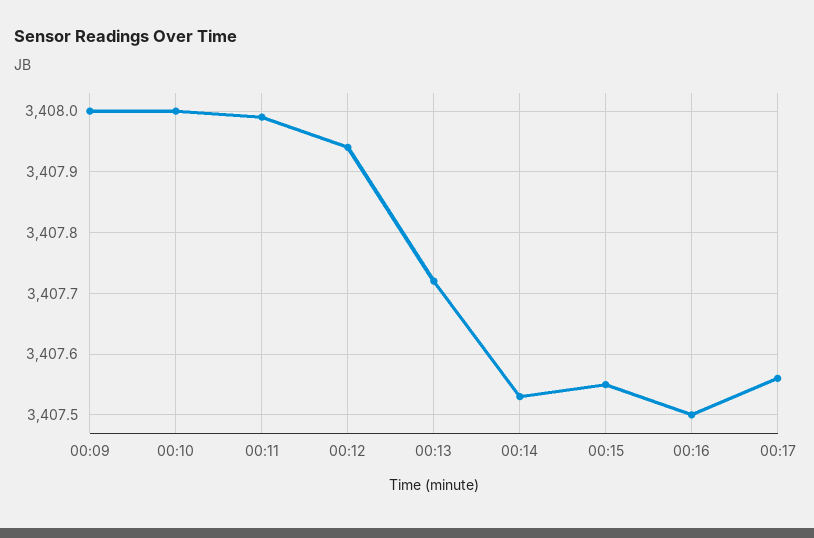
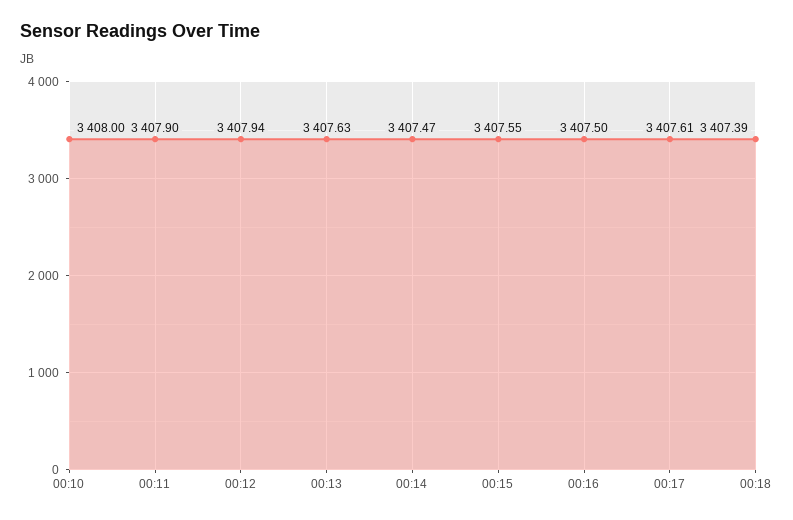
00:09: 3408 -> none
00:11: 3407.99 -> 3407.9
00:13: 3407.72 -> 3407.63
00:14: 3407.53 -> 3407.47
00:17: 3407.56 -> 3407.61
00:18: none -> 3407.39

